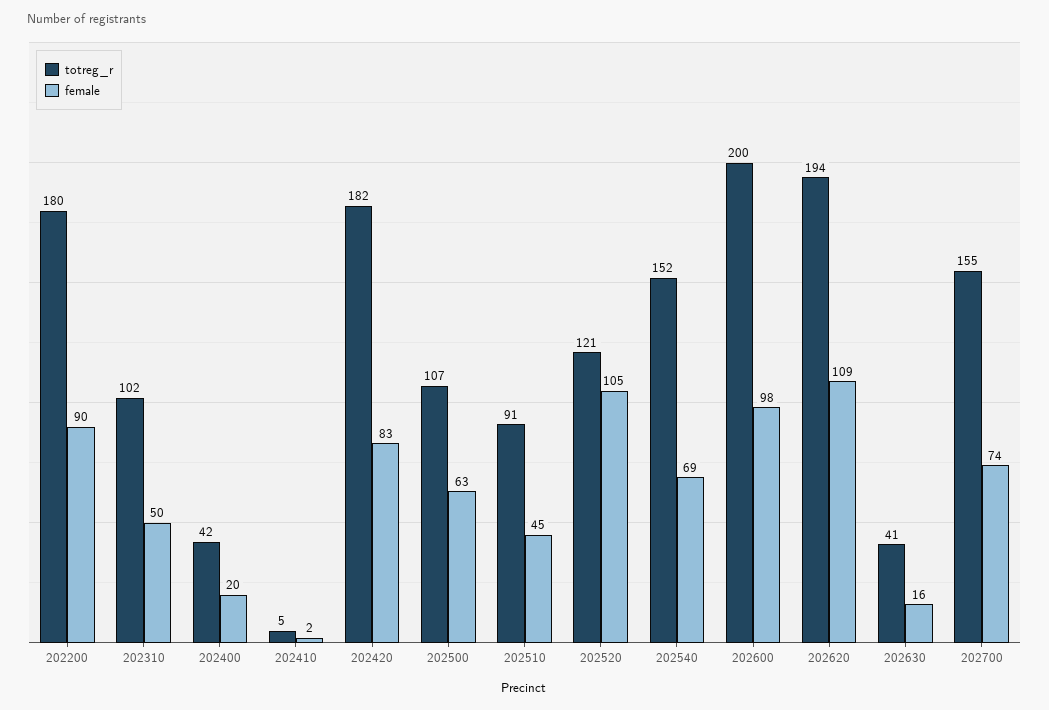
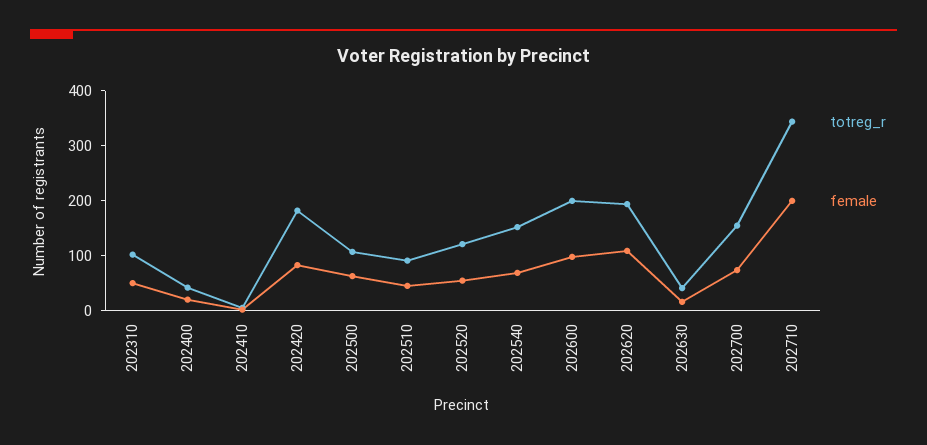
totreg_r, 202200: 180 -> none
female, 202200: 90 -> none
female, 202520: 105 -> 60
totreg_r, 202710: none -> 340
female, 202710: none -> 200

